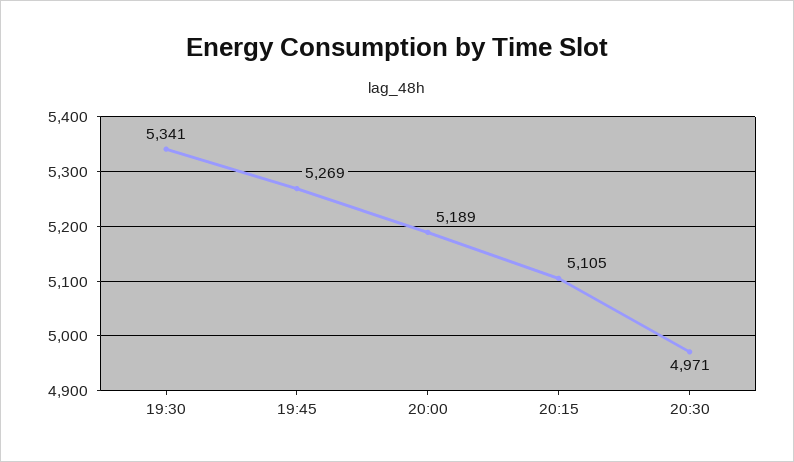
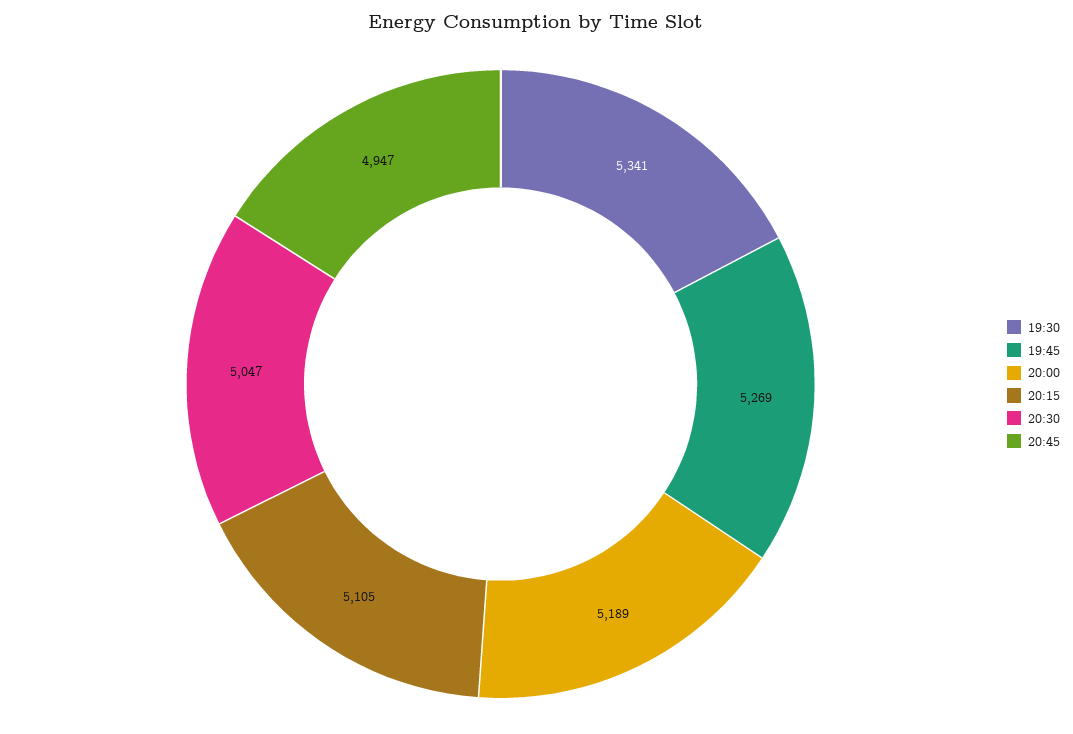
20:30: 4971 -> 5047
20:45: none -> 4947

